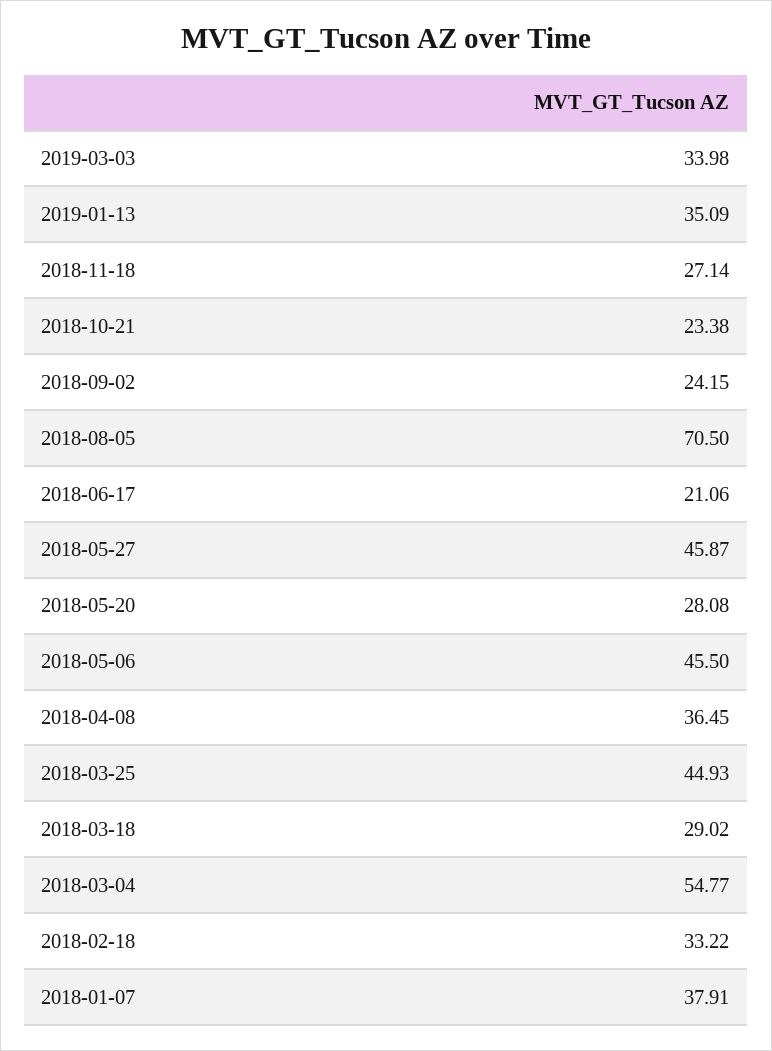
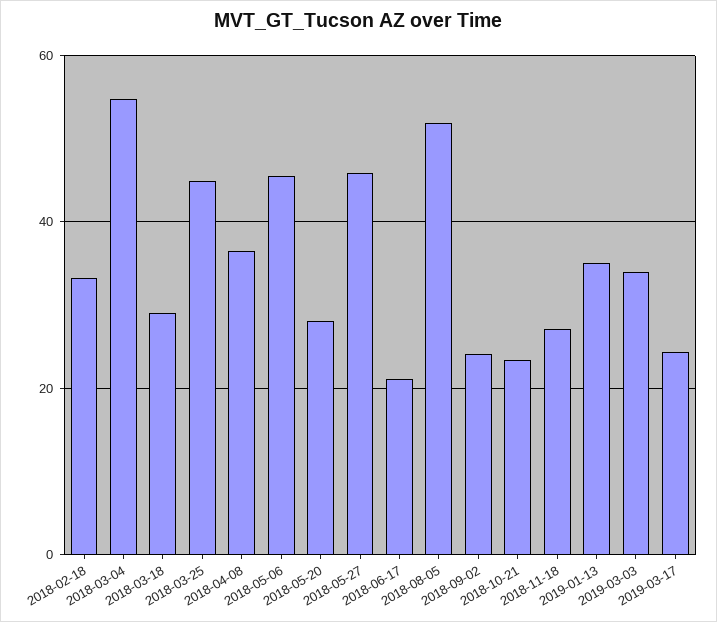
2018-08-05: 70.5 -> 52
2018-01-07: 37.91 -> none
2019-03-17: none -> 24

